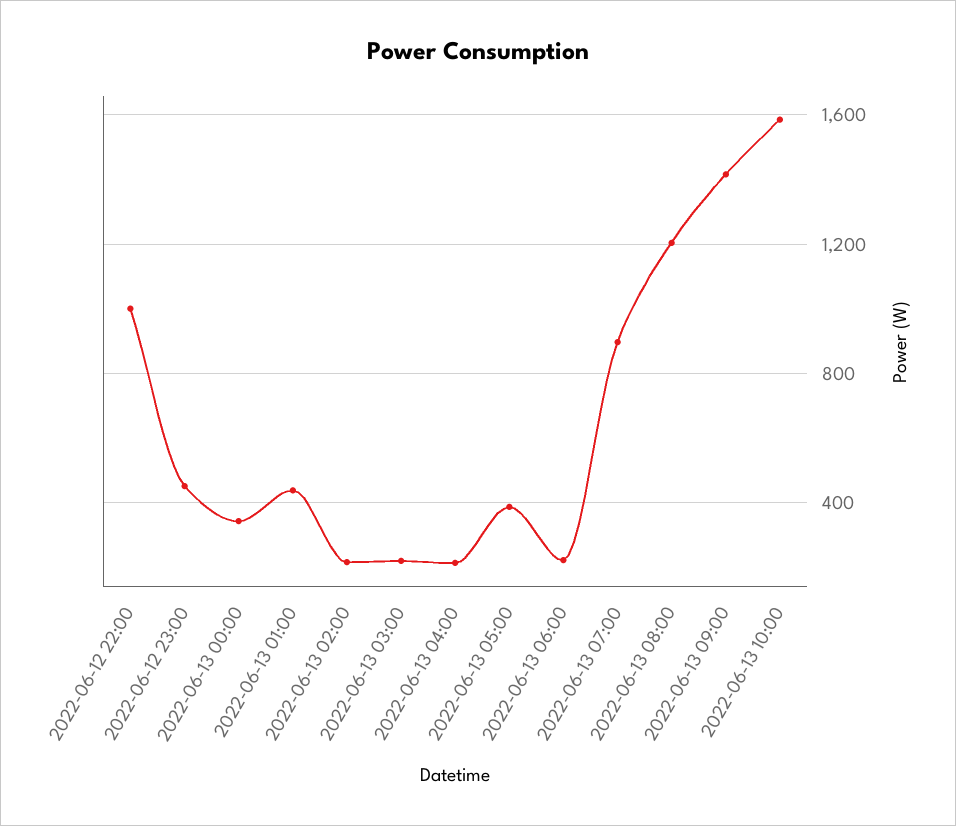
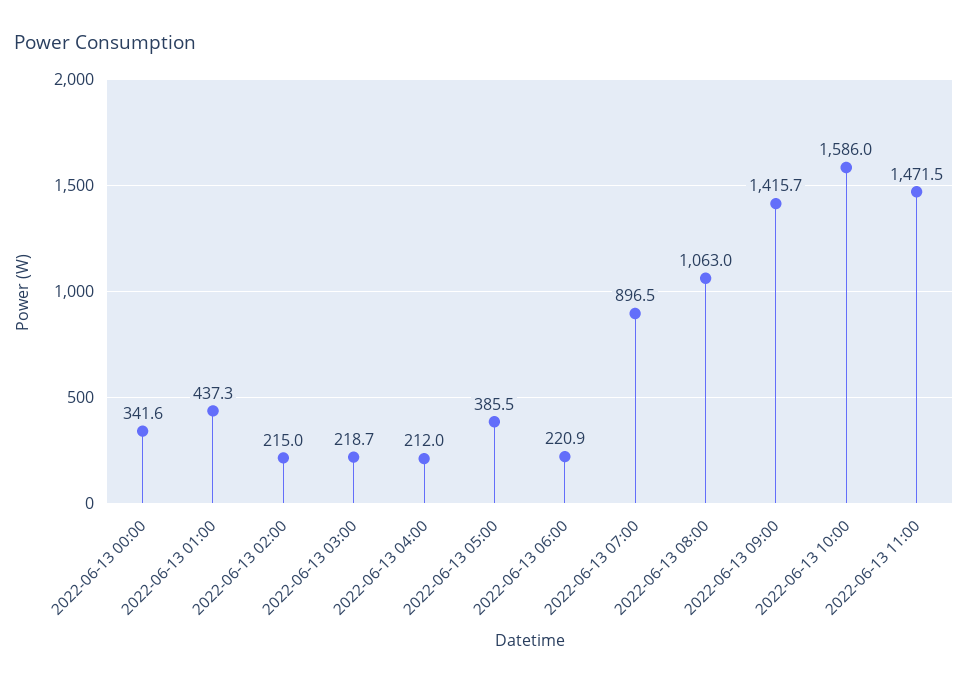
2022-06-12 22:00: 1000 -> none
2022-06-12 23:00: 450 -> none
2022-06-13 08:00: 1200 -> 1063
2022-06-13 11:00: none -> 1471.5

